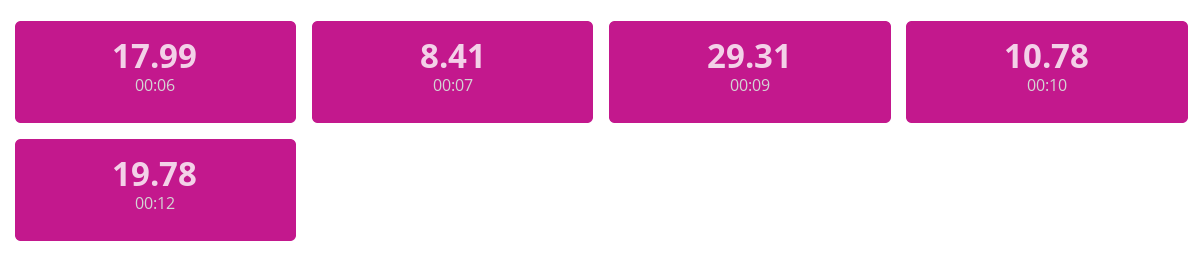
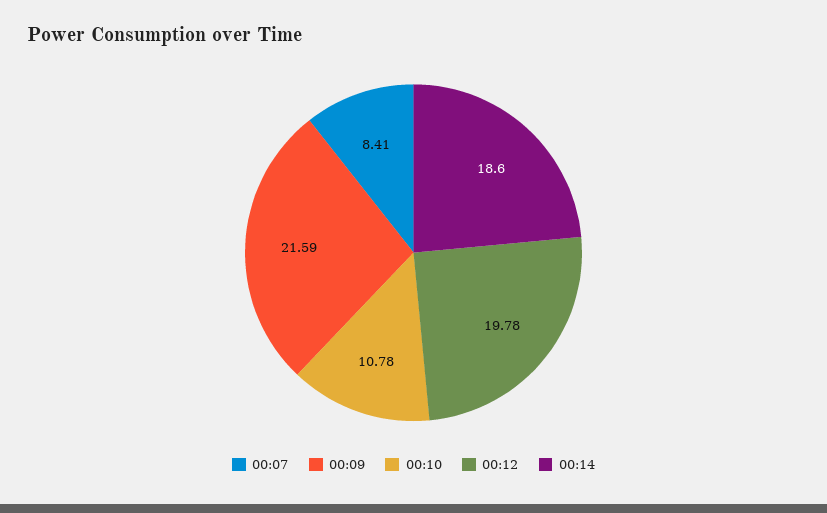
00:06: 17.99 -> none
00:09: 29.31 -> 21.59
00:14: none -> 18.6

